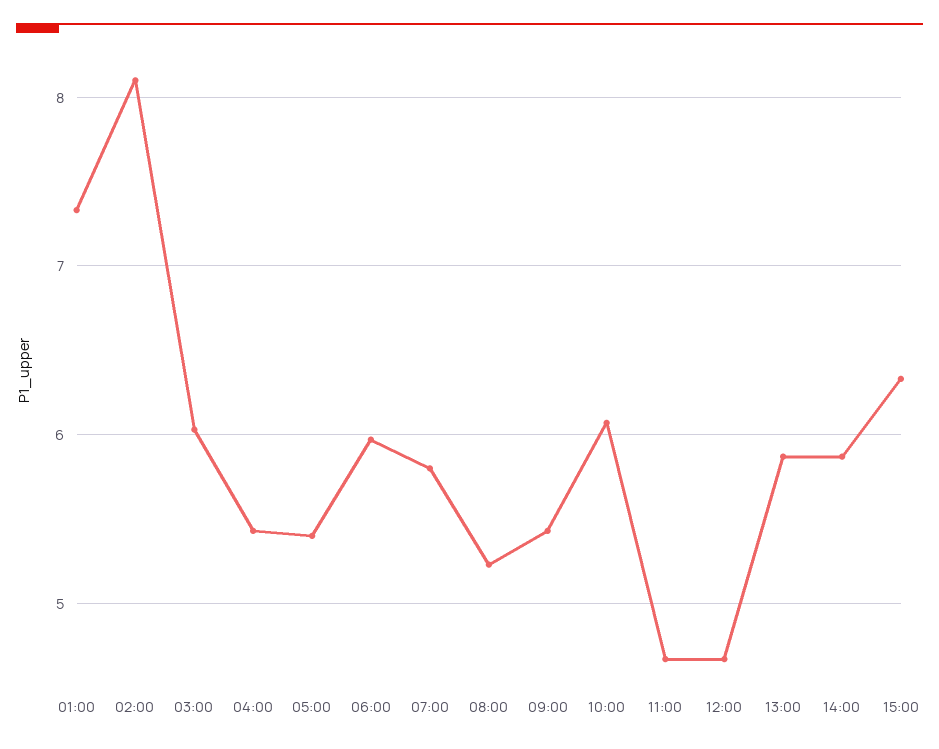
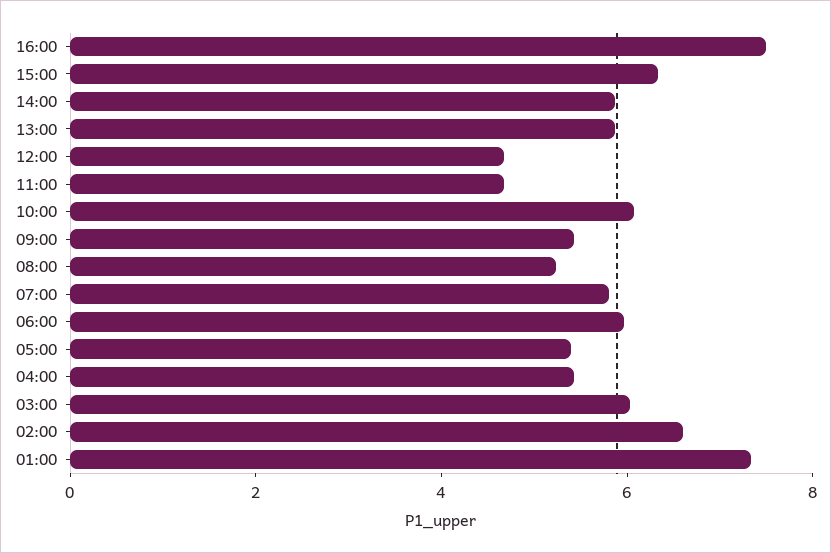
02:00: 8.1 -> 6.5
16:00: none -> 7.5

